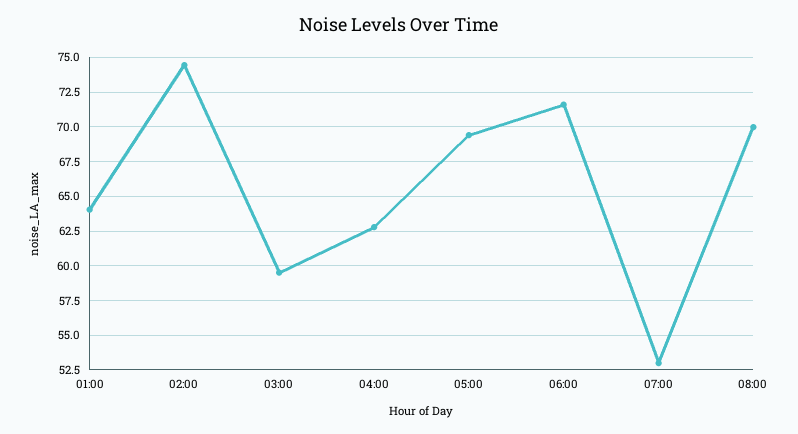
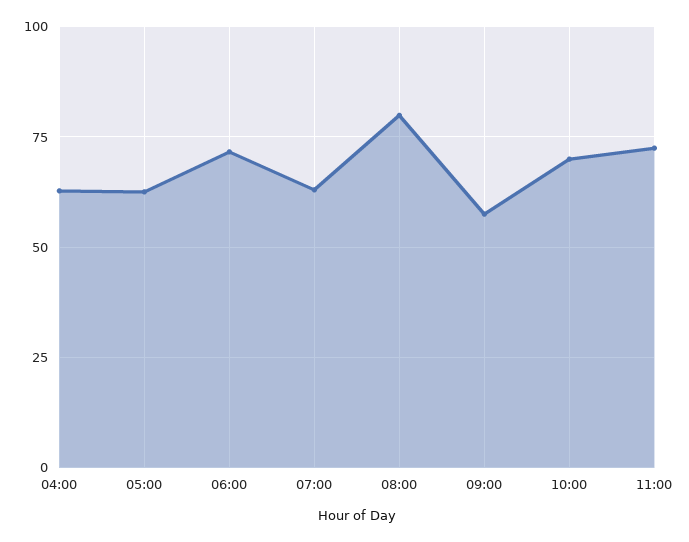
01:00: 64 -> none
02:00: 74.5 -> none
03:00: 59.5 -> none
05:00: 69.5 -> 62.5
07:00: 53 -> 62.5
08:00: 70 -> 80
09:00: none -> 57.5
10:00: none -> 70
11:00: none -> 72.5

